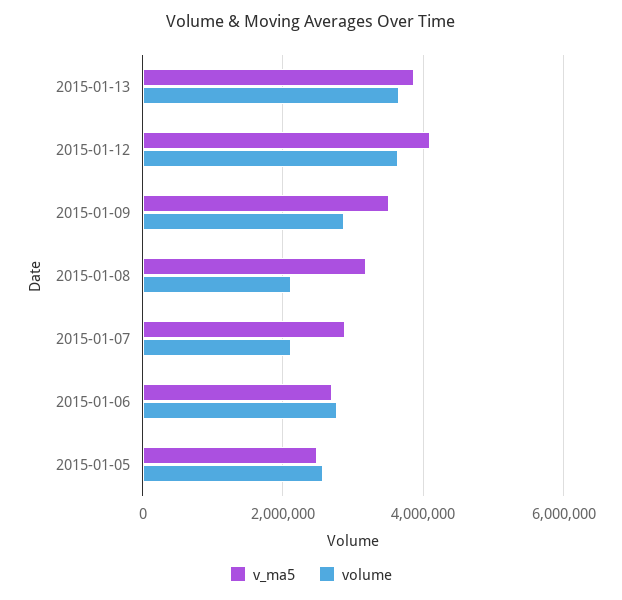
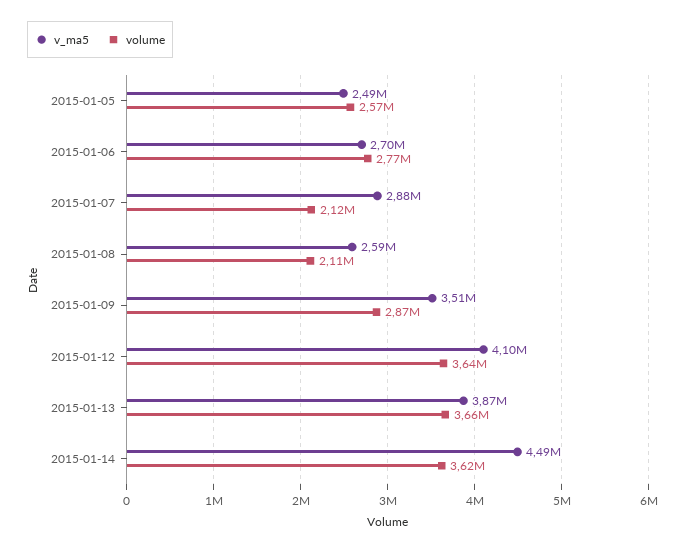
v_ma5, 2015-01-08: 3200000 -> 2590000
v_ma5, 2015-01-14: none -> 4490000
volume, 2015-01-14: none -> 3620000

